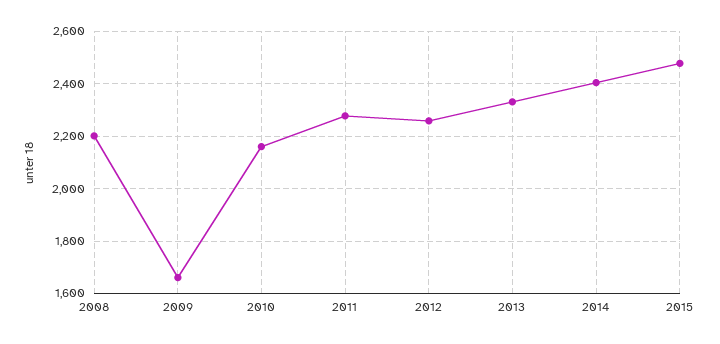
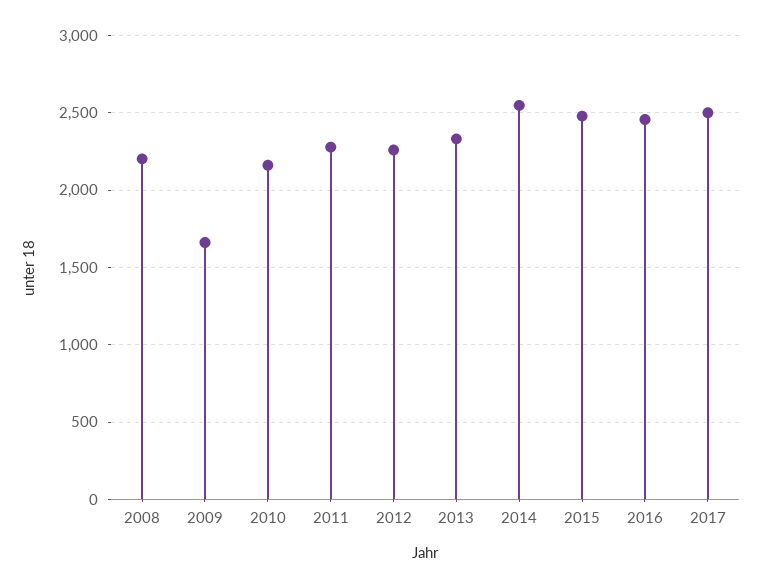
2014: 2400 -> 2550
2016: none -> 2450
2017: none -> 2500

